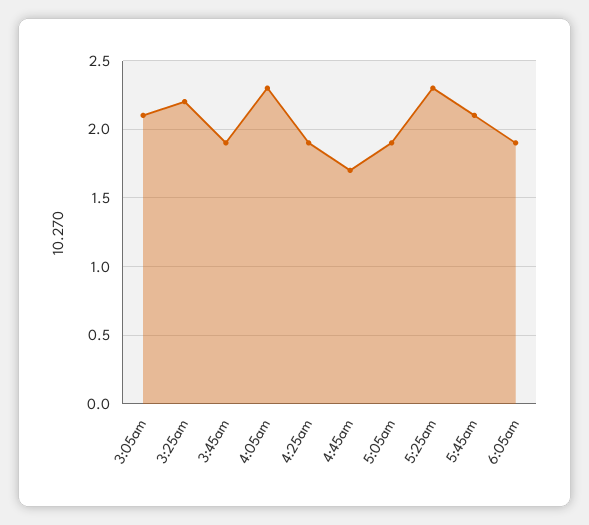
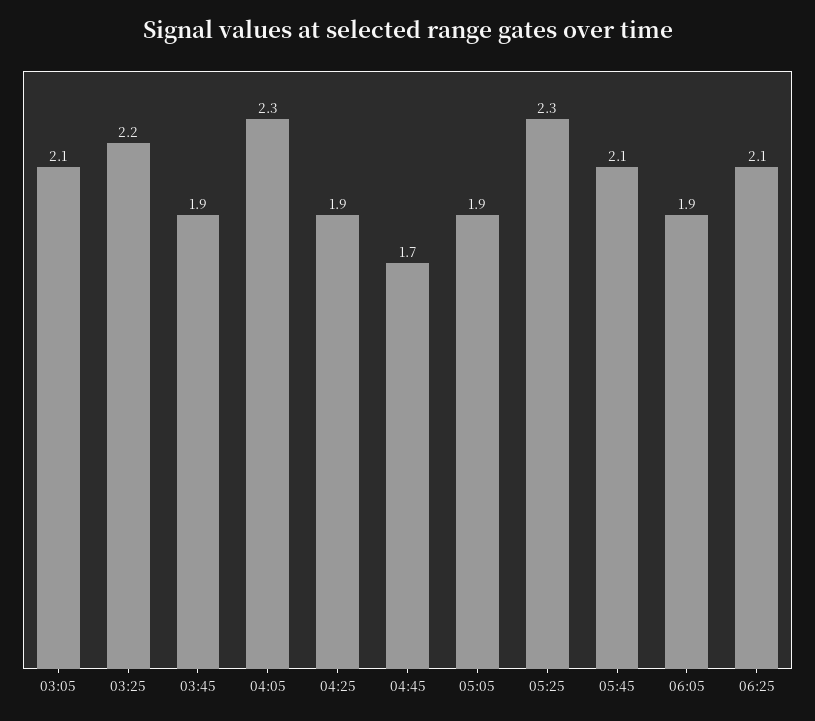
06:25: none -> 2.1

